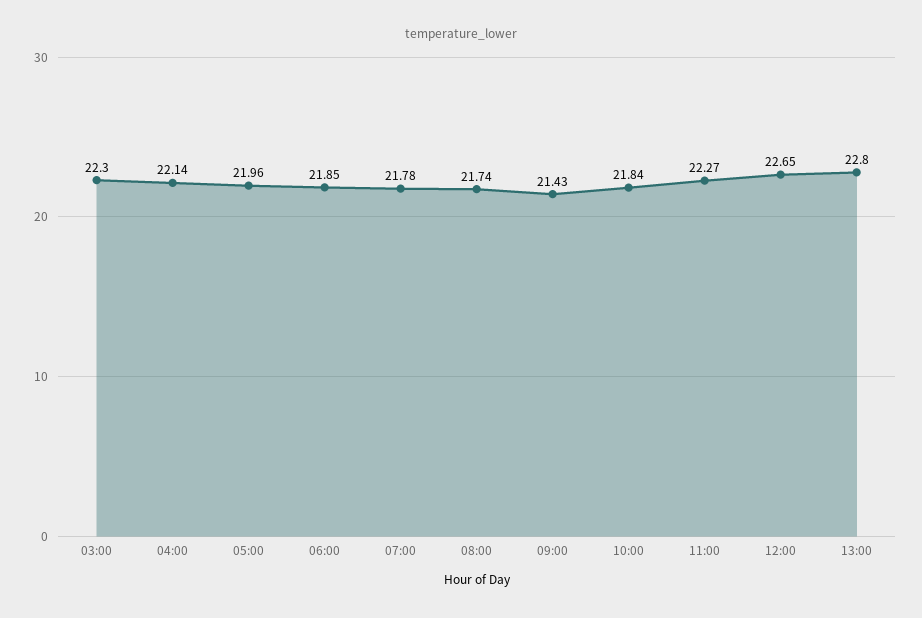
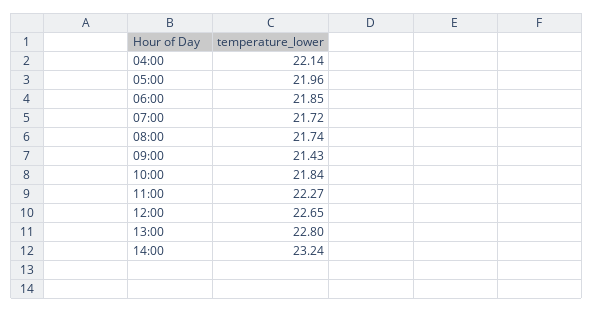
03:00: 22.3 -> none
07:00: 21.78 -> 21.72
14:00: none -> 23.24

